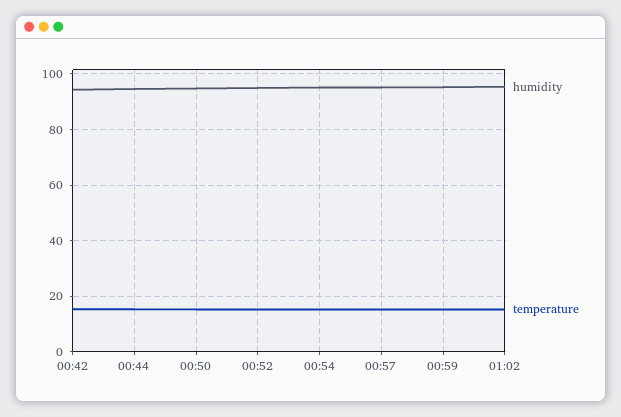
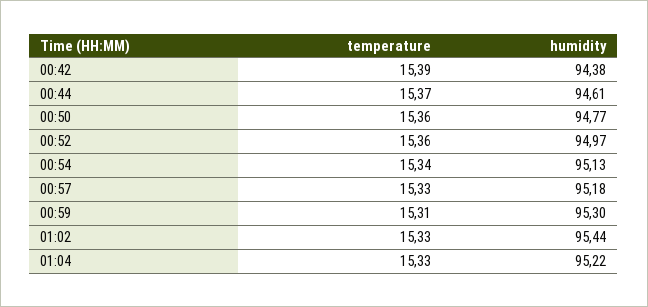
temperature, 01:04: none -> 15.33
humidity, 01:04: none -> 95.22

